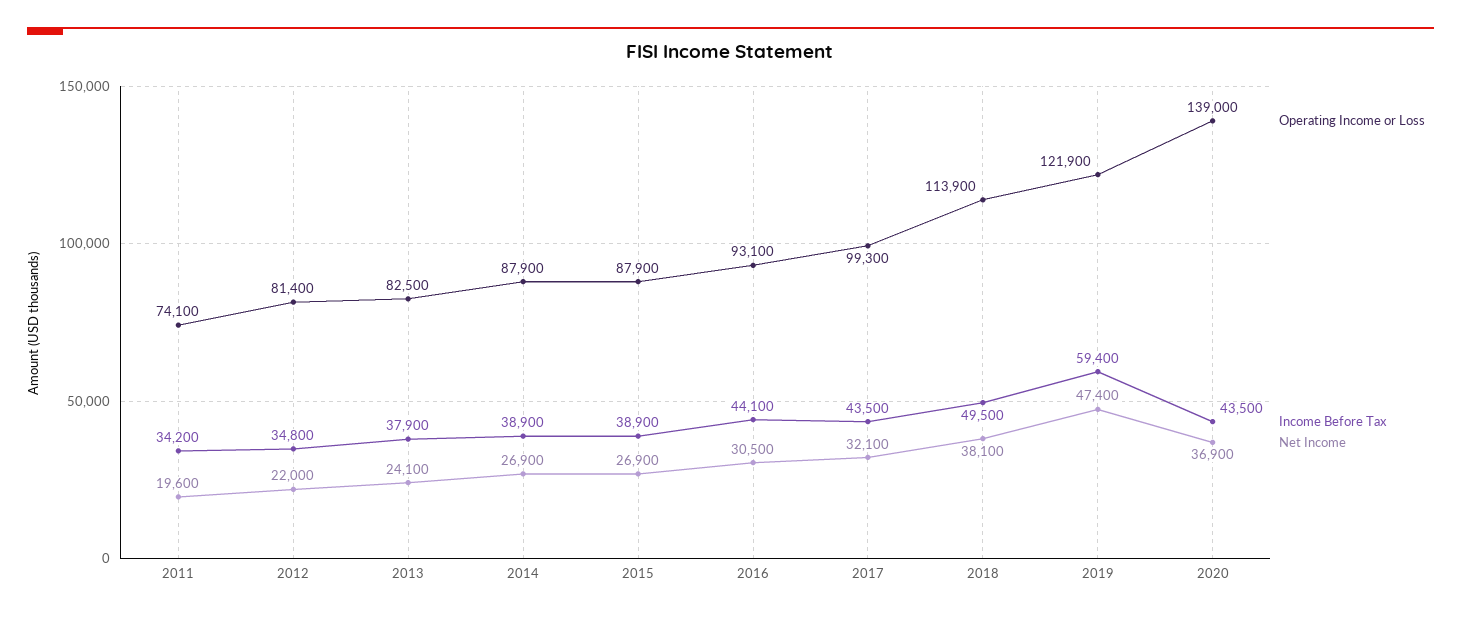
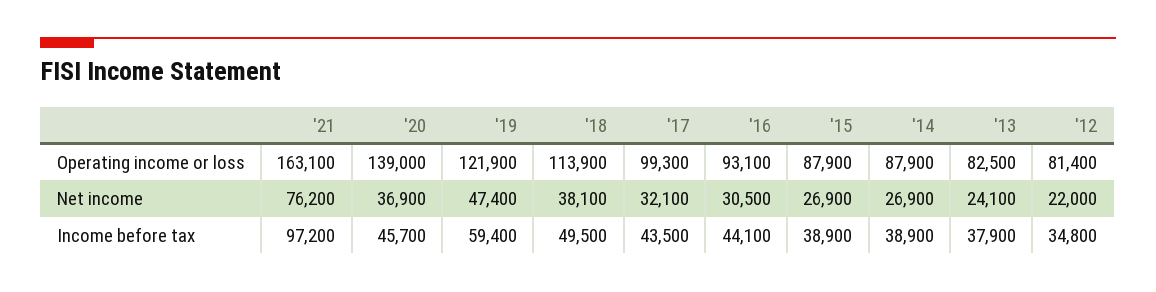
Operating Income or Loss, 2011: 74100 -> none
Income Before Tax, 2011: 34200 -> none
Net Income, 2011: 19600 -> none
Income Before Tax, 2020: 43500 -> 45700
Operating Income or Loss, '21: none -> 163100
Net Income, '21: none -> 76200
Income Before Tax, '21: none -> 97200

